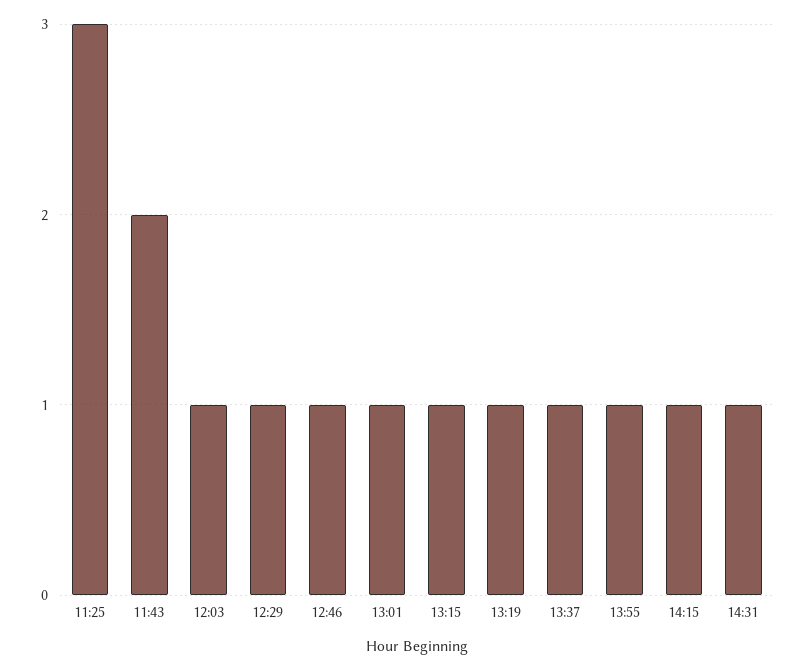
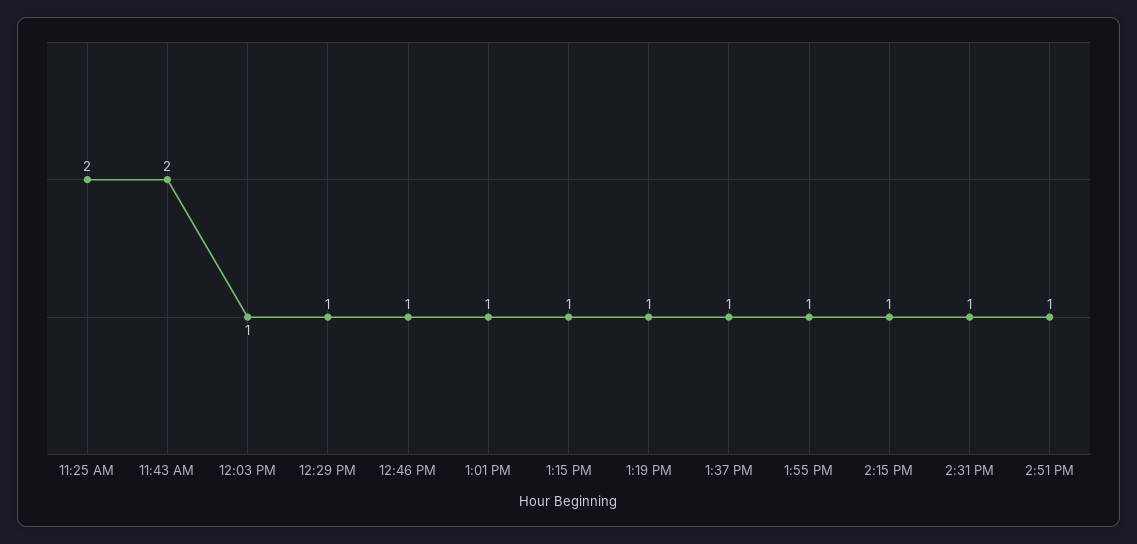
11:25: 3 -> 2
2:51 PM: none -> 1

